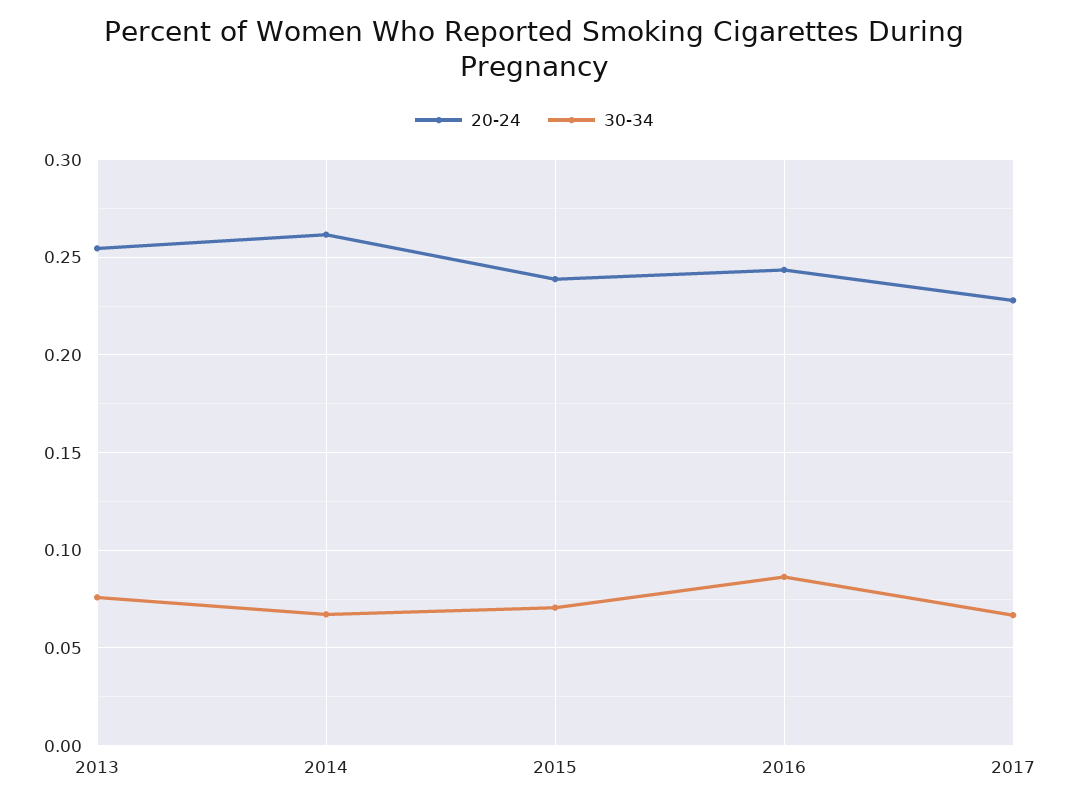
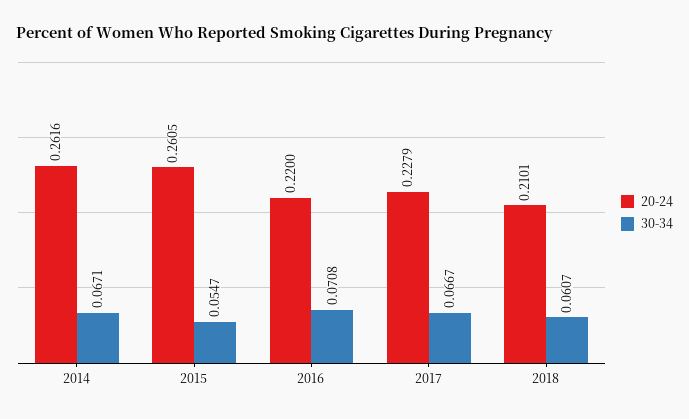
20-24, 2013: 0.255 -> none
30-34, 2013: 0.075 -> none
20-24, 2015: 0.24 -> 0.2605
30-34, 2015: 0.07 -> 0.0547
20-24, 2016: 0.245 -> 0.22
30-34, 2016: 0.085 -> 0.0708
20-24, 2018: none -> 0.2101
30-34, 2018: none -> 0.0607

